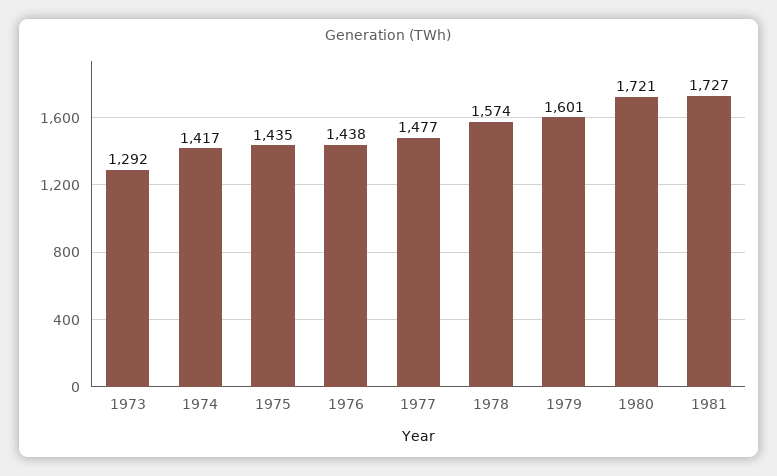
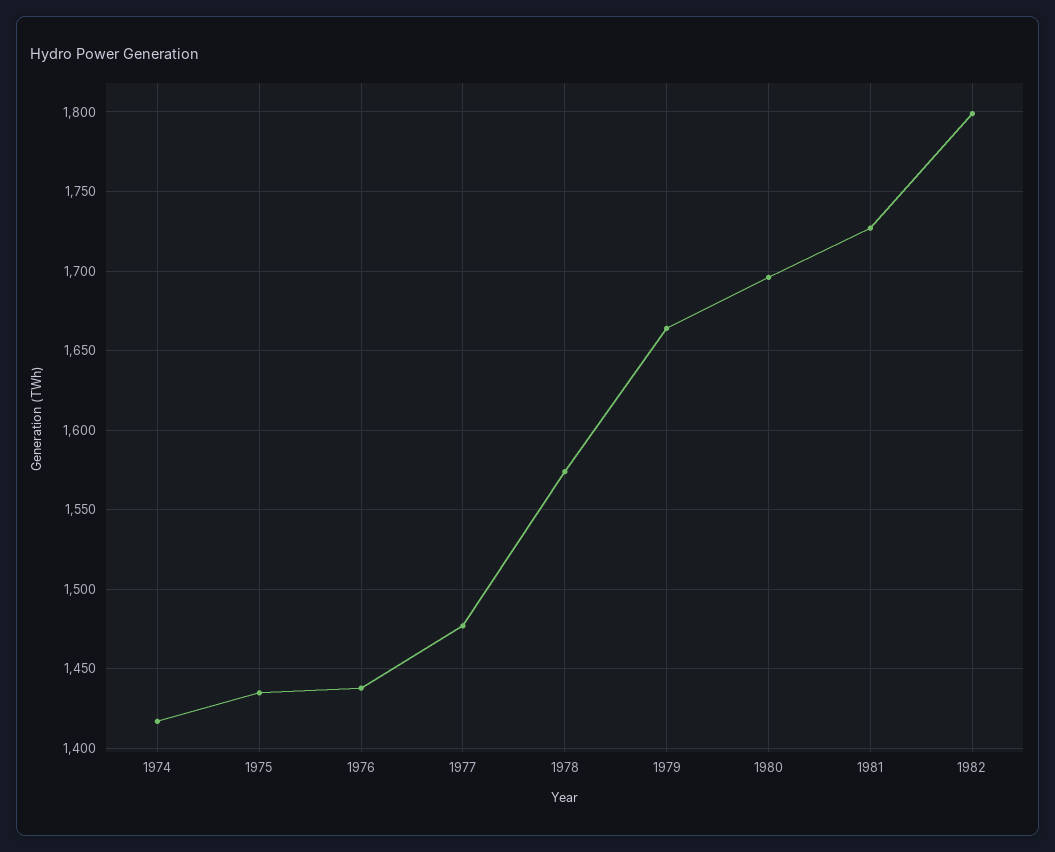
1973: 1292 -> none
1979: 1601 -> 1665
1980: 1721 -> 1695
1982: none -> 1800

